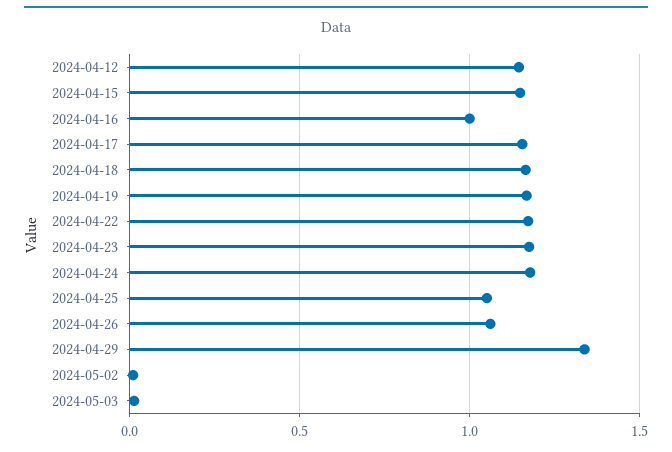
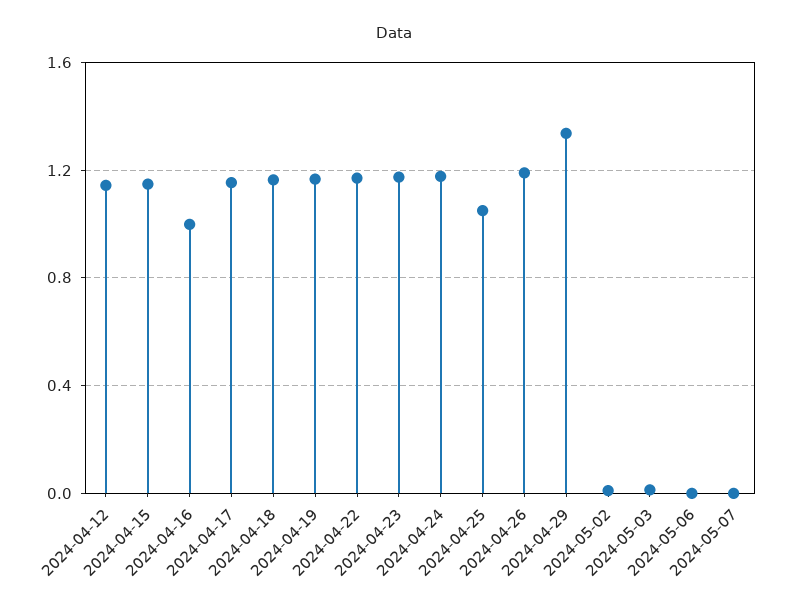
2024-04-26: 1.05 -> 1.2
2024-05-06: none -> 0
2024-05-07: none -> 0

